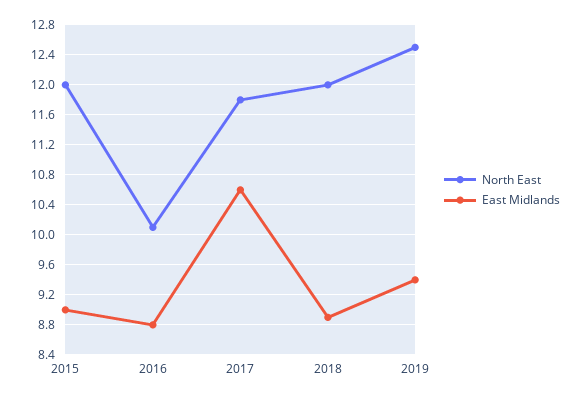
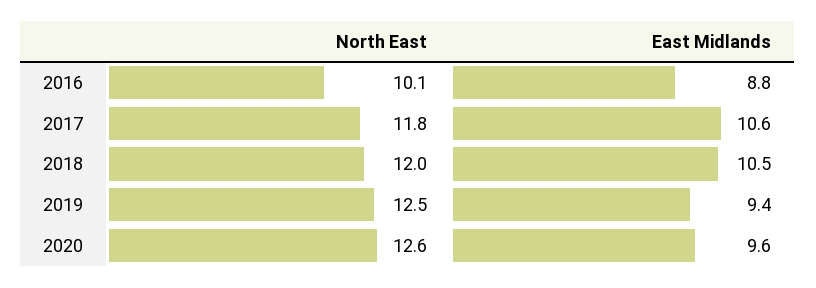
North East, 2015: 12 -> none
East Midlands, 2015: 9 -> none
East Midlands, 2018: 8.9 -> 10.5
North East, 2020: none -> 12.6
East Midlands, 2020: none -> 9.6

